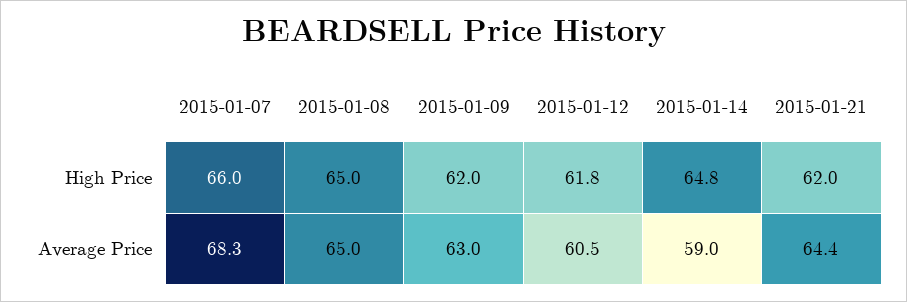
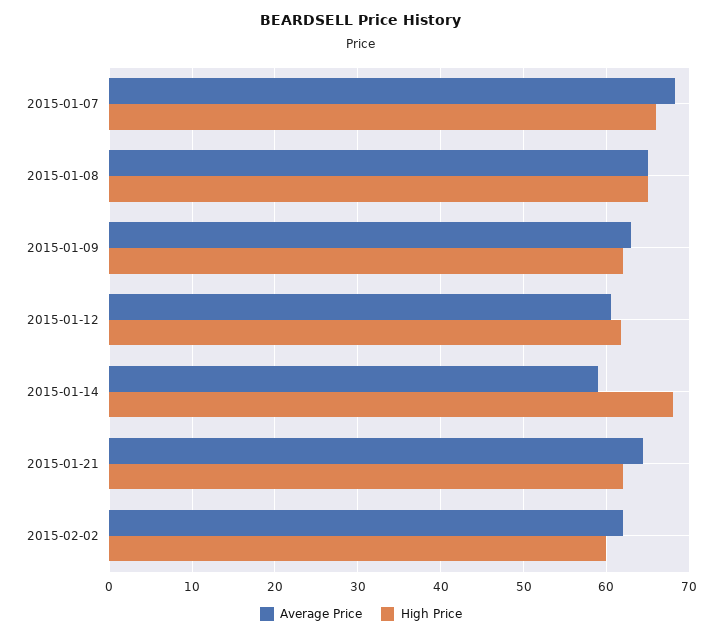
High Price, 2015-01-14: 64.8 -> 68
Average Price, 2015-02-02: none -> 62
High Price, 2015-02-02: none -> 60

